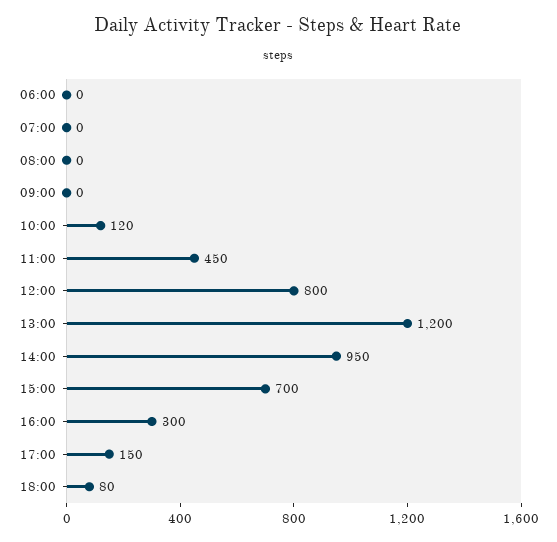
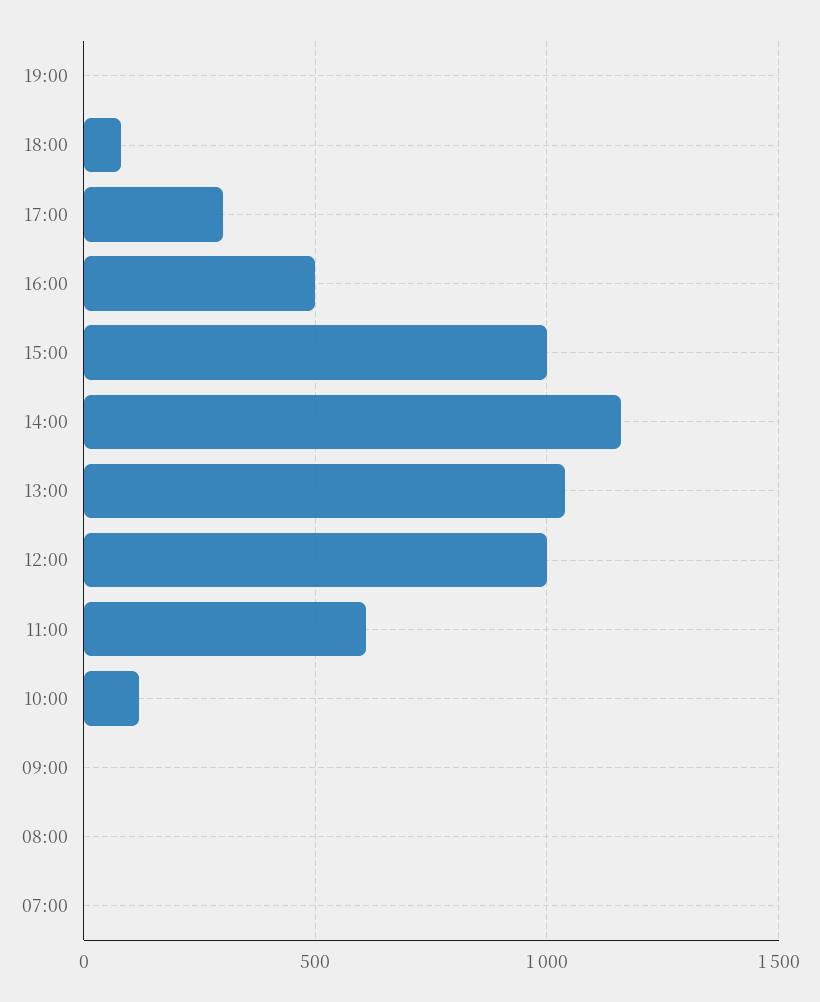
06:00: 0 -> none
11:00: 450 -> 600
12:00: 800 -> 1000
13:00: 1200 -> 1050
14:00: 950 -> 1150
15:00: 700 -> 1000
16:00: 300 -> 500
17:00: 150 -> 300
19:00: none -> 0

